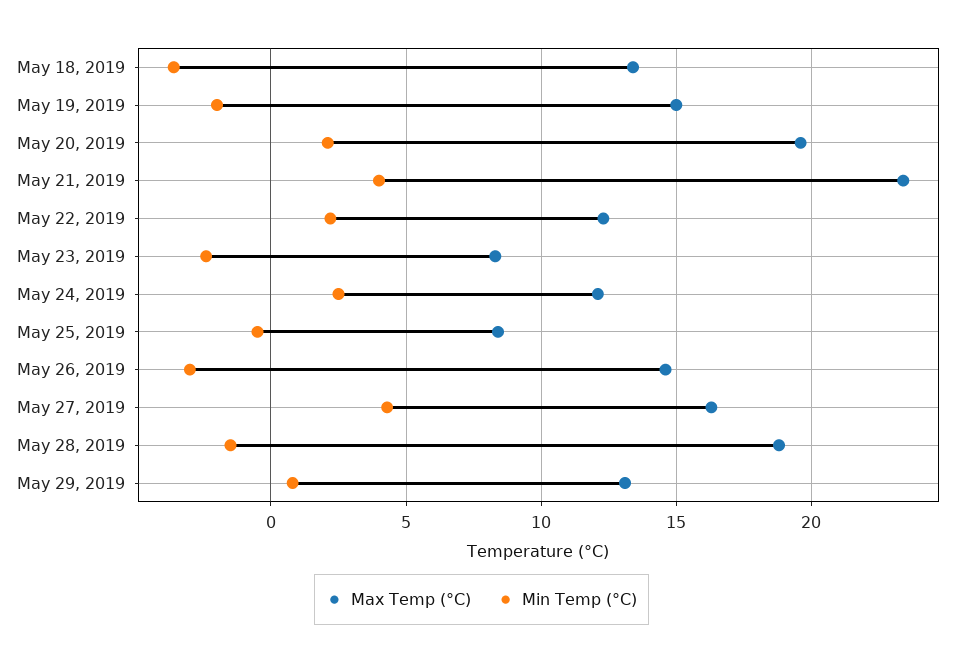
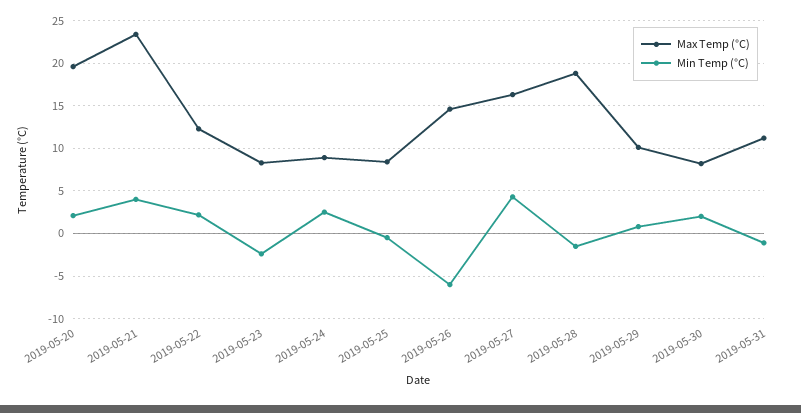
Max Temp (°C), May 18, 2019: 13.5 -> none
Min Temp (°C), May 18, 2019: -3.5 -> none
Max Temp (°C), May 19, 2019: 15 -> none
Min Temp (°C), May 19, 2019: -2 -> none
Max Temp (°C), May 24, 2019: 12 -> 9
Min Temp (°C), May 26, 2019: -3 -> -6
Max Temp (°C), May 29, 2019: 13 -> 10
Max Temp (°C), 2019-05-30: none -> 8
Min Temp (°C), 2019-05-30: none -> 2
Max Temp (°C), 2019-05-31: none -> 11
Min Temp (°C), 2019-05-31: none -> -1

